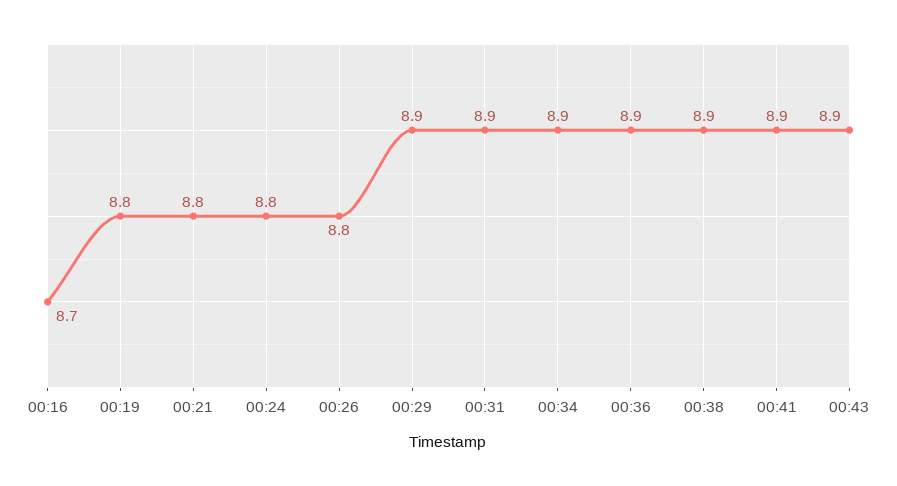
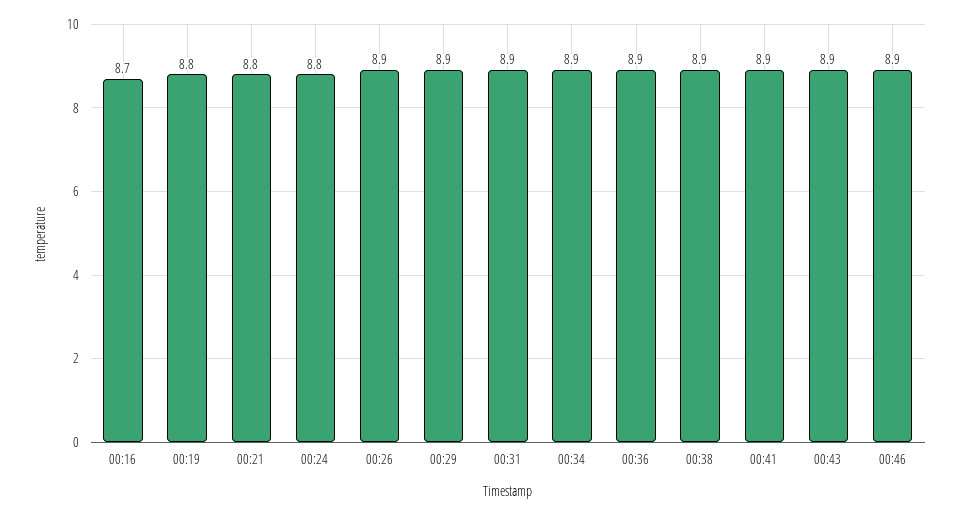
00:26: 8.8 -> 8.9
00:46: none -> 8.9

